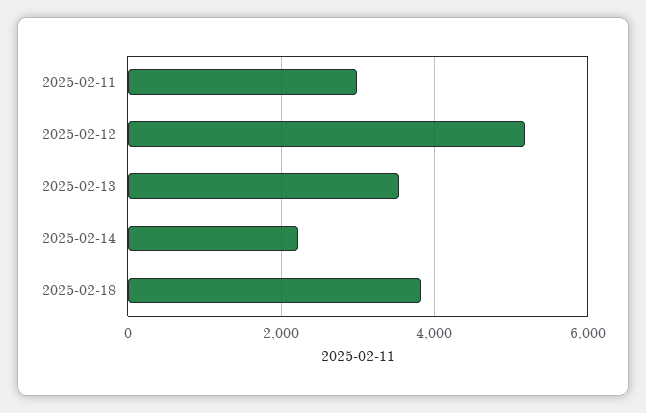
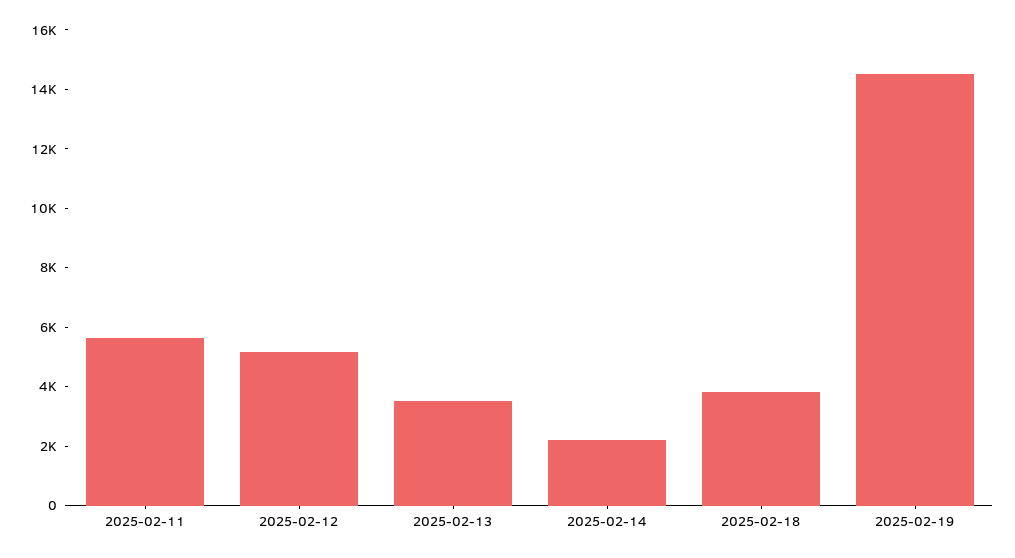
2025-02-11: 3000 -> 5500
2025-02-19: none -> 14500

